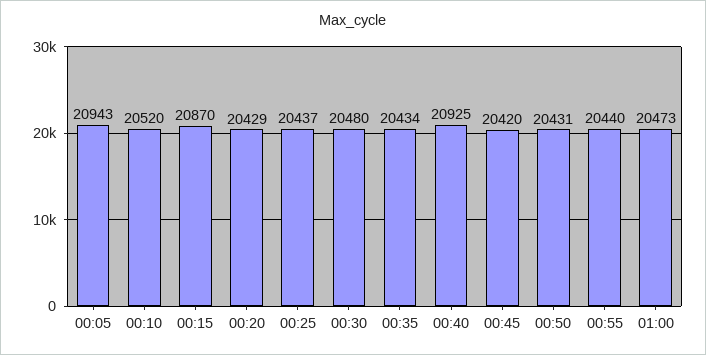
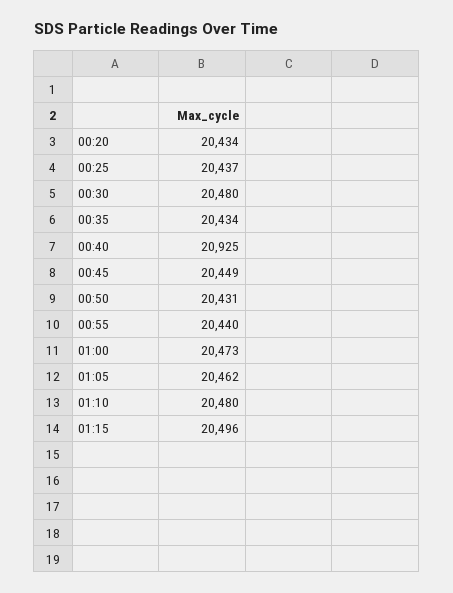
00:05: 20943 -> none
00:10: 20520 -> none
00:15: 20870 -> none
00:20: 20429 -> 20434
00:45: 20420 -> 20449
01:05: none -> 20462
01:10: none -> 20480
01:15: none -> 20496

